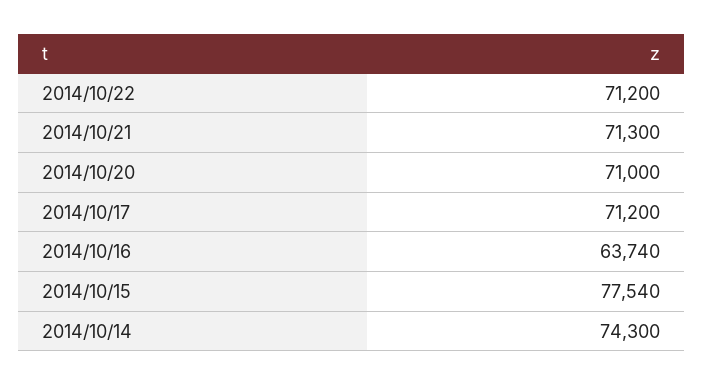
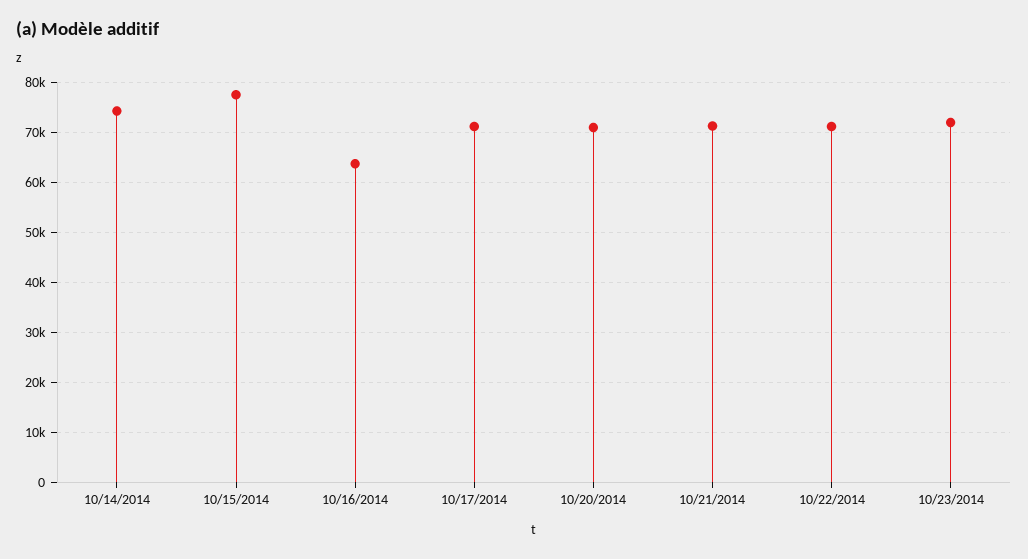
10/23/2014: none -> 72000

